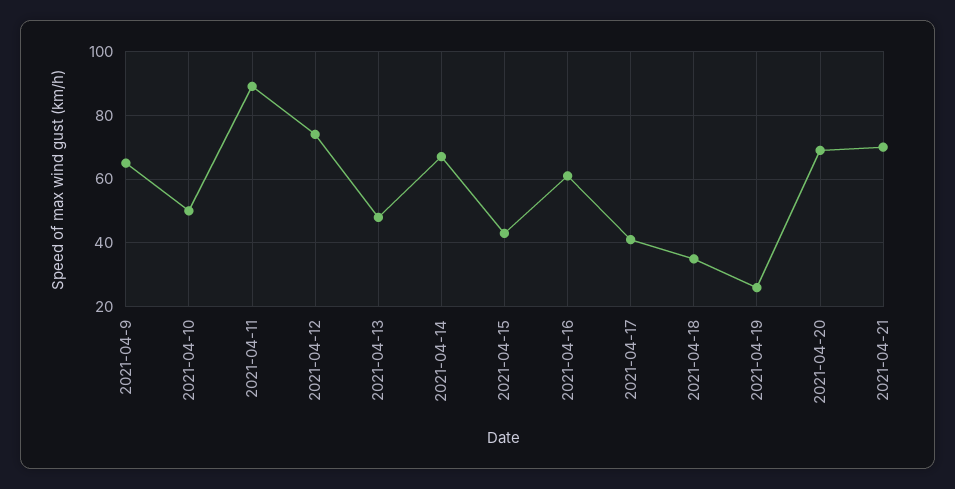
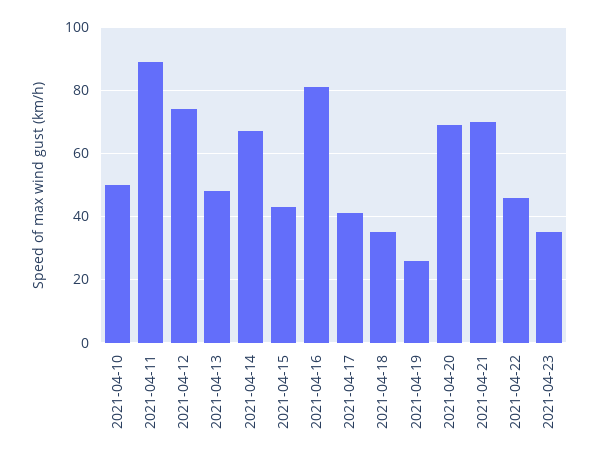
2021-04-9: 65 -> none
2021-04-16: 60 -> 80
2021-04-22: none -> 45
2021-04-23: none -> 35

